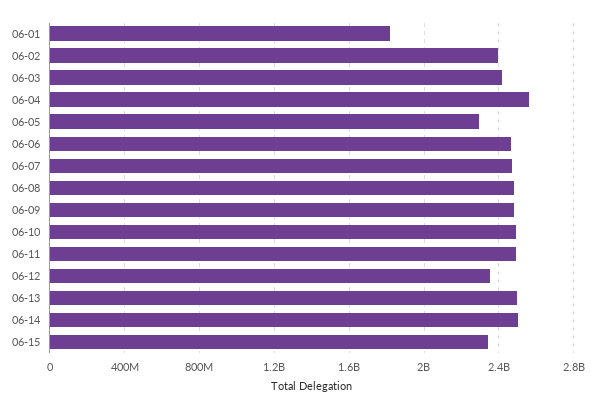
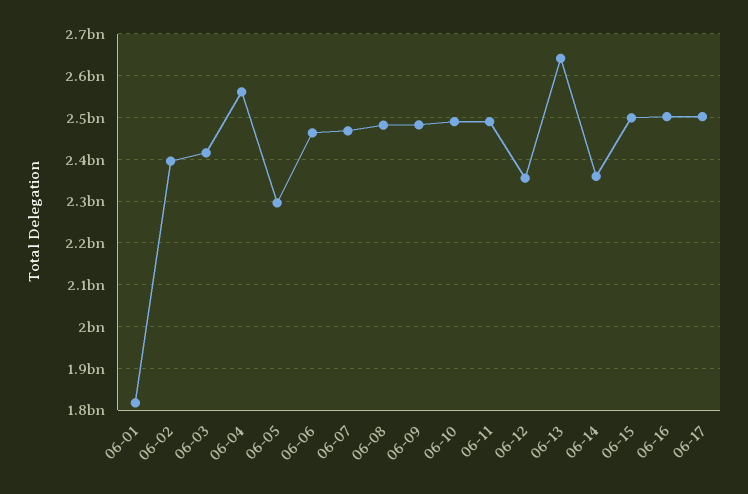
06-13: 2500000000 -> 2640000000
06-14: 2500000000 -> 2360000000
06-15: 2350000000 -> 2500000000
06-16: none -> 2500000000
06-17: none -> 2500000000

